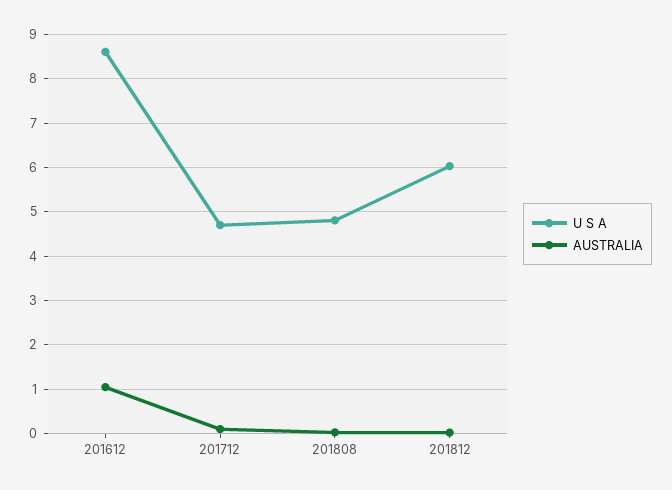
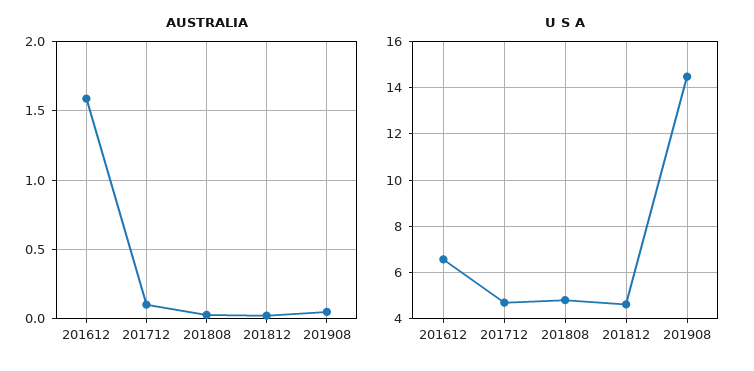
U S A, 201612: 8.6 -> 6.5
AUSTRALIA, 201612: 1 -> 1.6
U S A, 201812: 6 -> 4.5
AUSTRALIA, 201908: none -> 0.05
U S A, 201908: none -> 14.5

